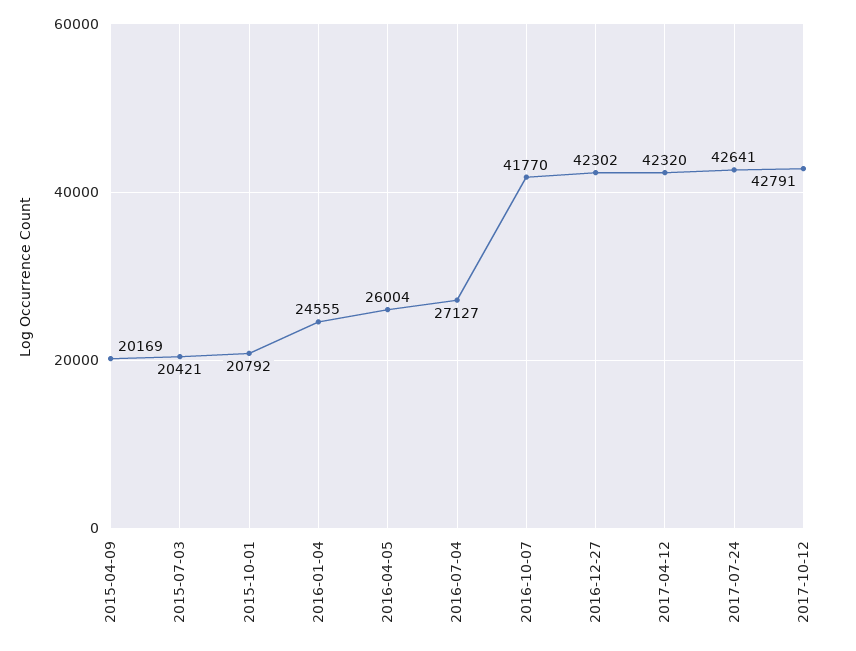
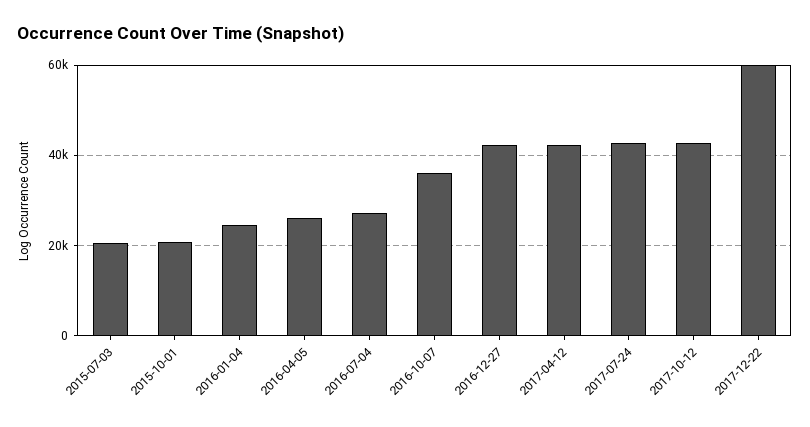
2015-04-09: 20169 -> none
2016-10-07: 41770 -> 36000
2017-12-22: none -> 60000

